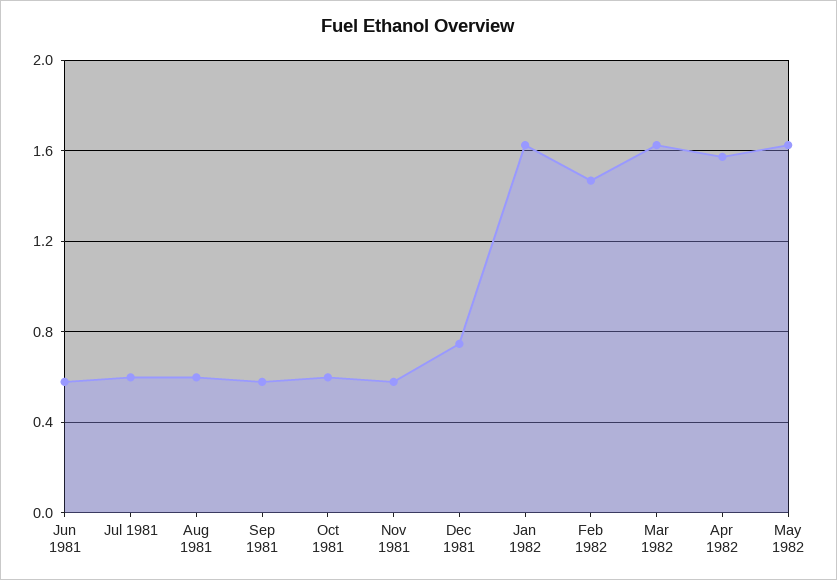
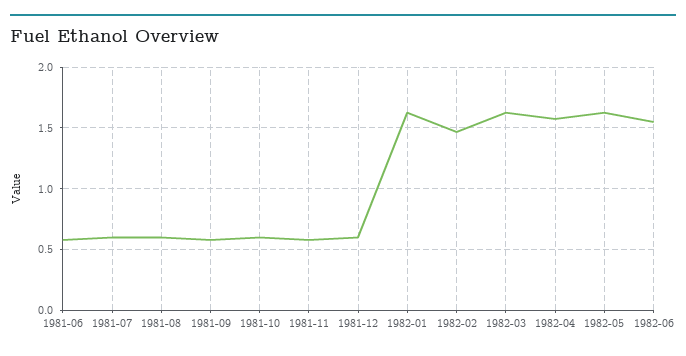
Dec 1981: 0.75 -> 0.6
1982-06: none -> 1.55

